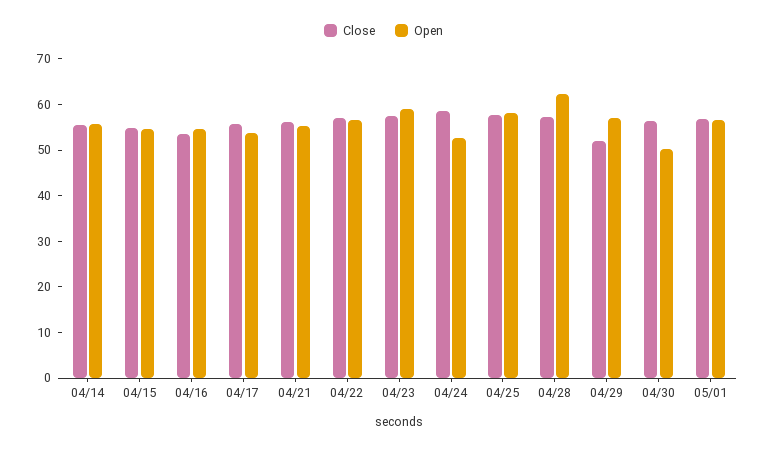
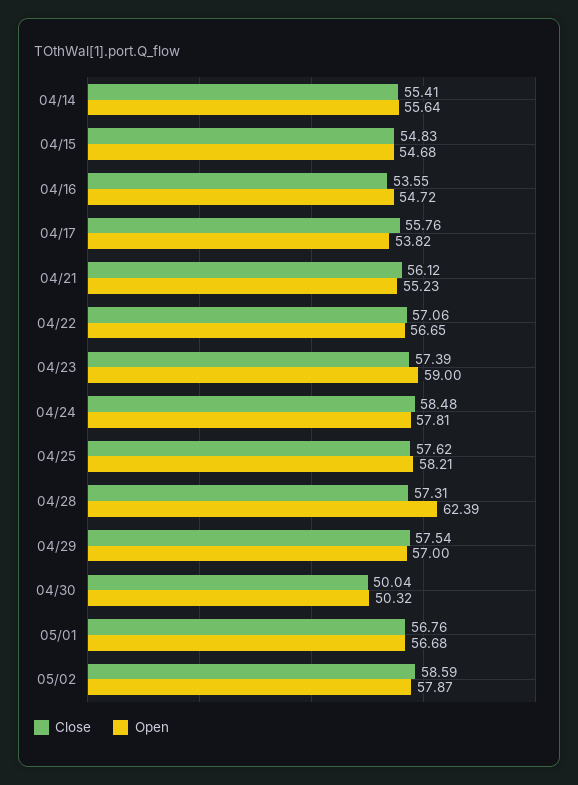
Open, 04/24: 52 -> 57.81
Close, 04/29: 52 -> 57.54
Close, 04/30: 56 -> 50.04
Close, 05/02: none -> 58.59
Open, 05/02: none -> 57.87

